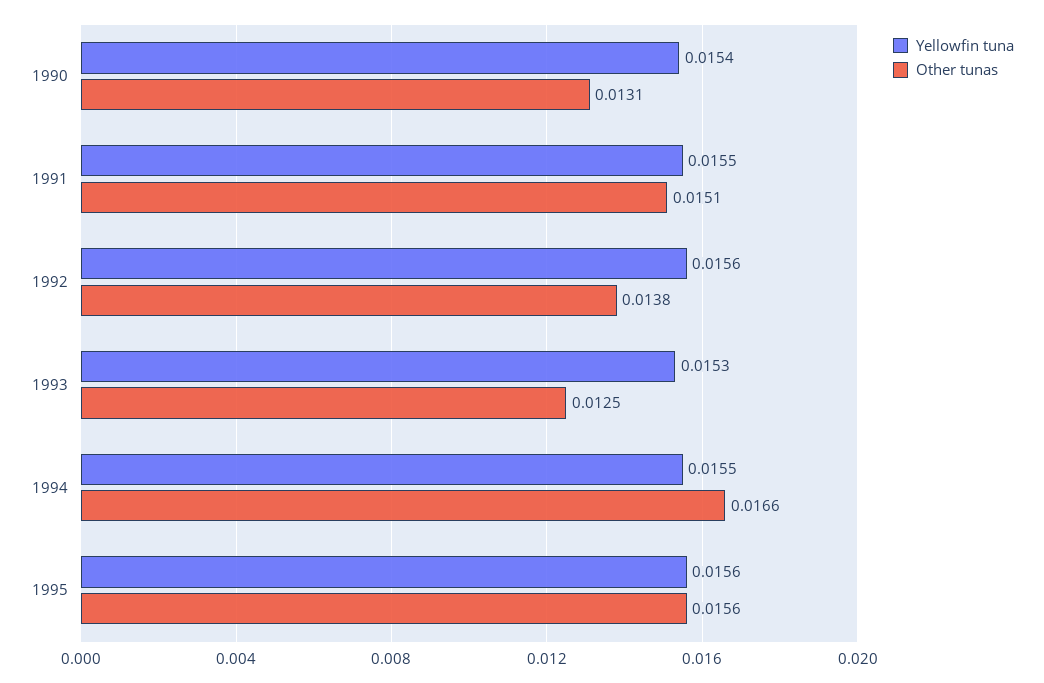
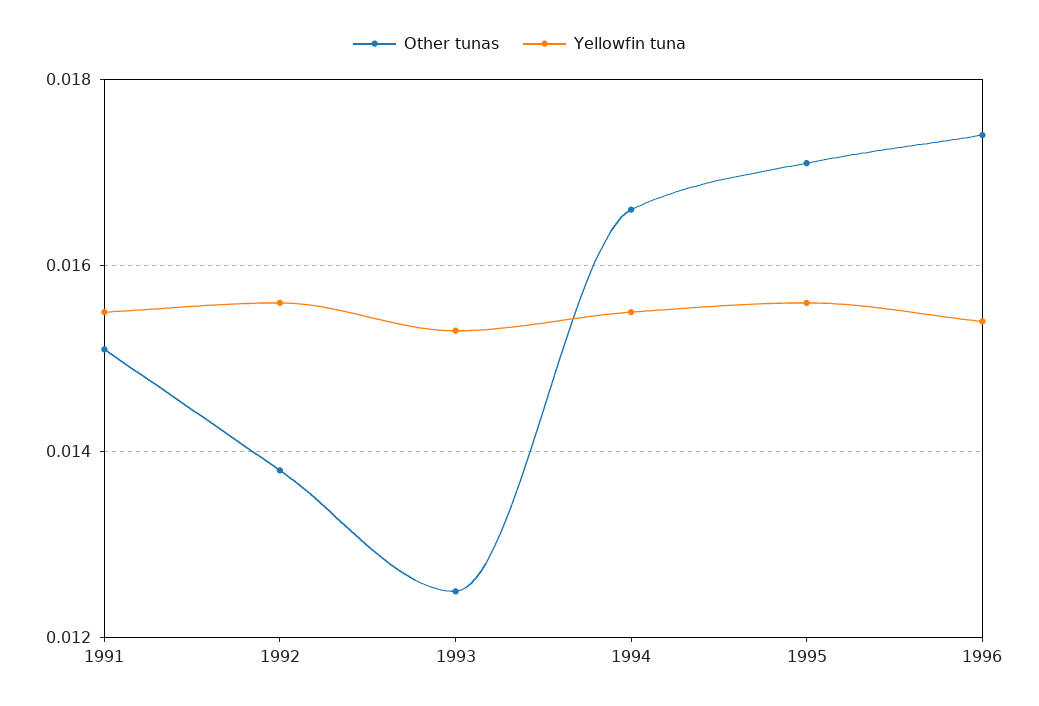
Yellowfin tuna, 1990: 0.0154 -> none
Other tunas, 1990: 0.0131 -> none
Other tunas, 1995: 0.0156 -> 0.017
Other tunas, 1996: none -> 0.0175
Yellowfin tuna, 1996: none -> 0.0155

